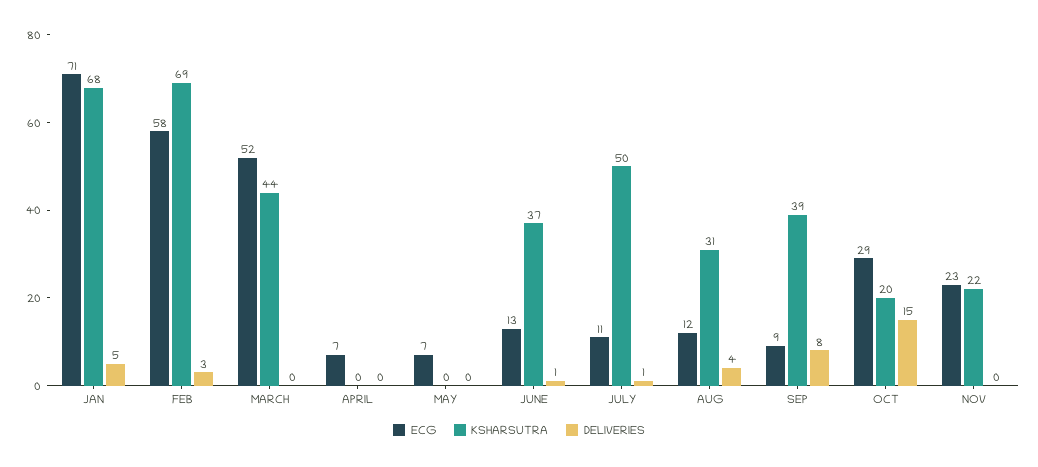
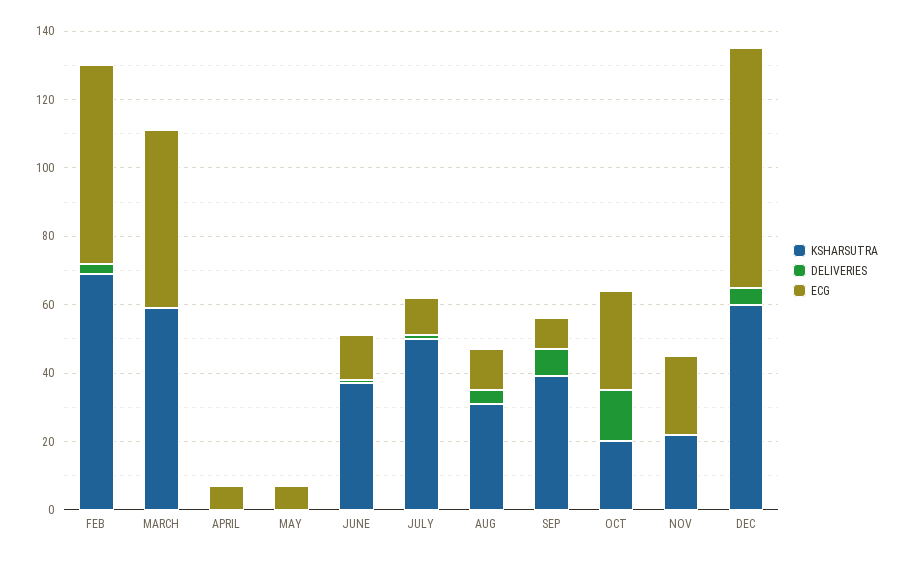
ECG, JAN: 71 -> none
KSHARSUTRA, JAN: 68 -> none
DELIVERIES, JAN: 5 -> none
KSHARSUTRA, MARCH: 44 -> 60
KSHARSUTRA, DEC: none -> 60
DELIVERIES, DEC: none -> 5
ECG, DEC: none -> 70

